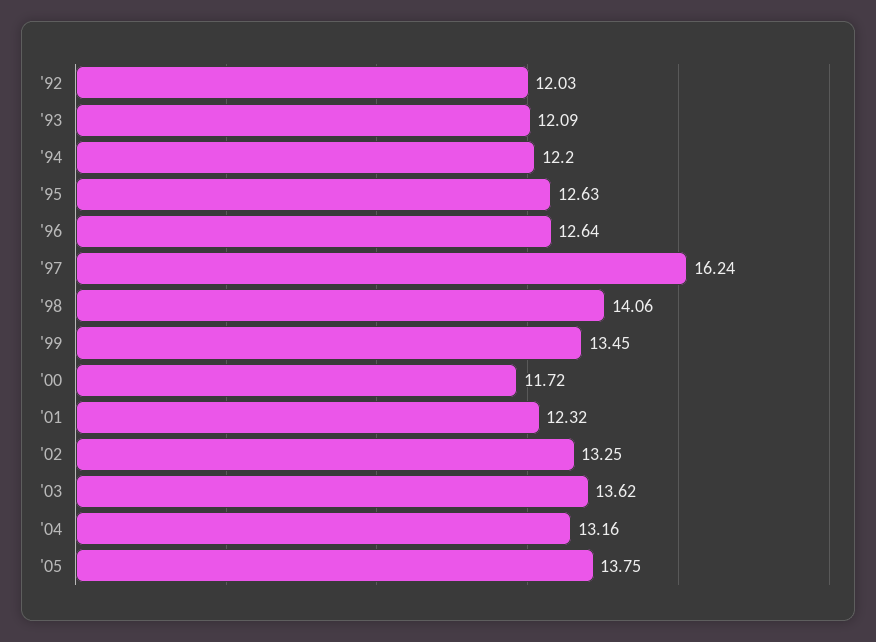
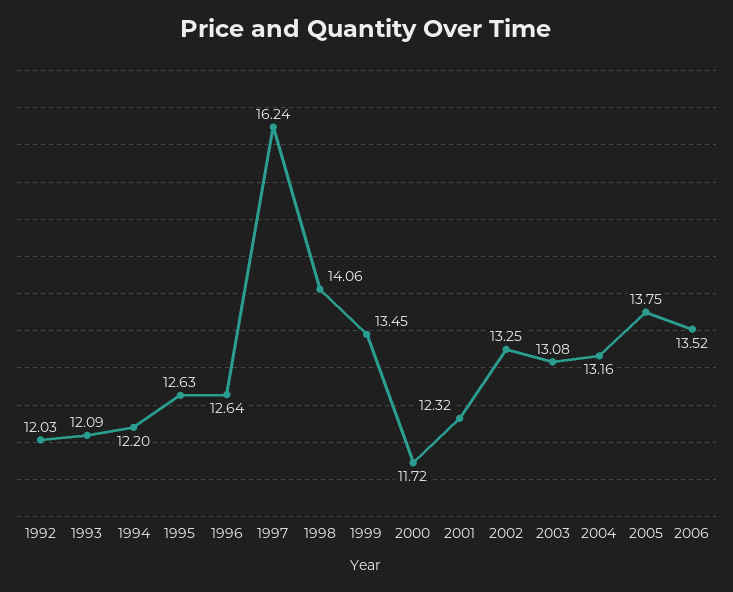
'03: 13.62 -> 13.08
2006: none -> 13.52

